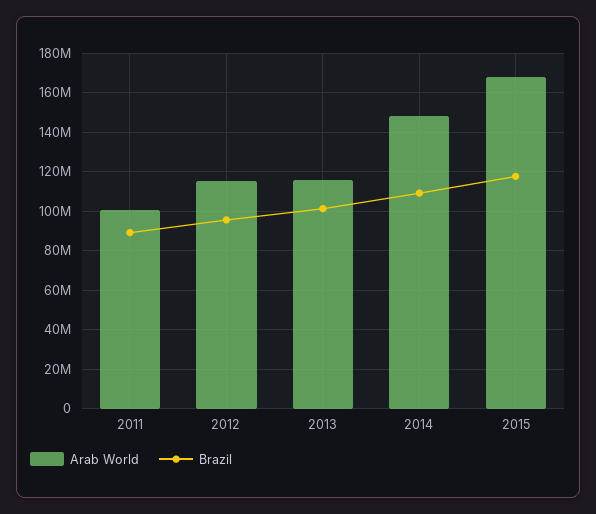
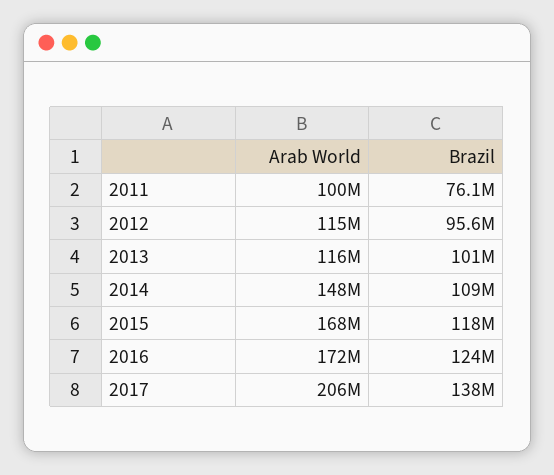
Brazil, 2011: 90000000 -> 76100000
Arab World, 2016: none -> 172000000
Brazil, 2016: none -> 124000000
Arab World, 2017: none -> 206000000
Brazil, 2017: none -> 138000000

